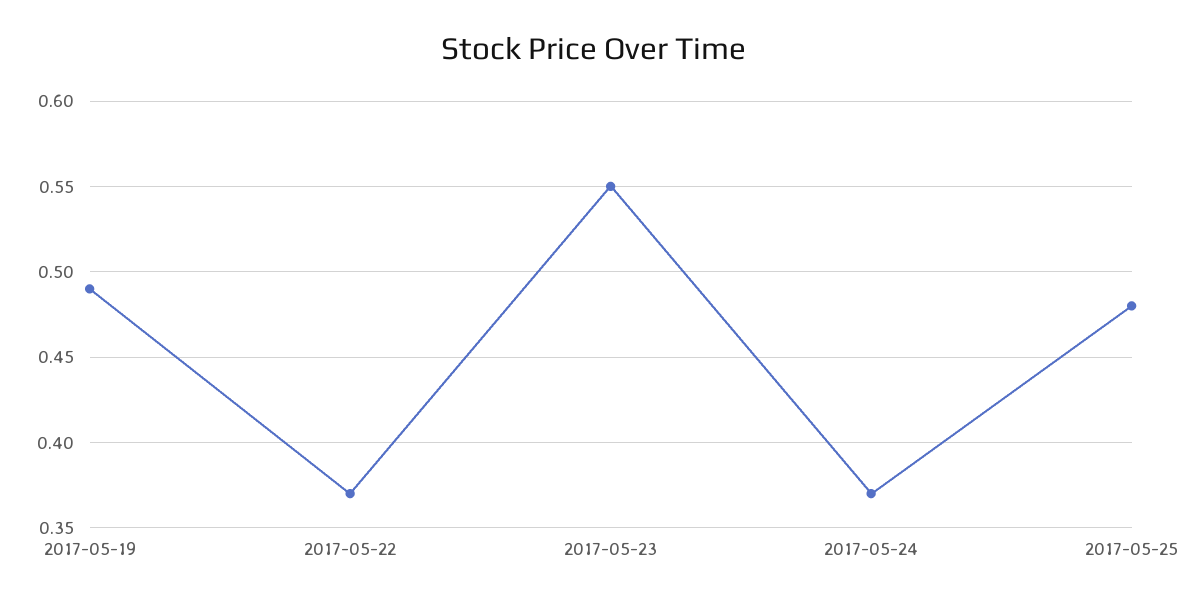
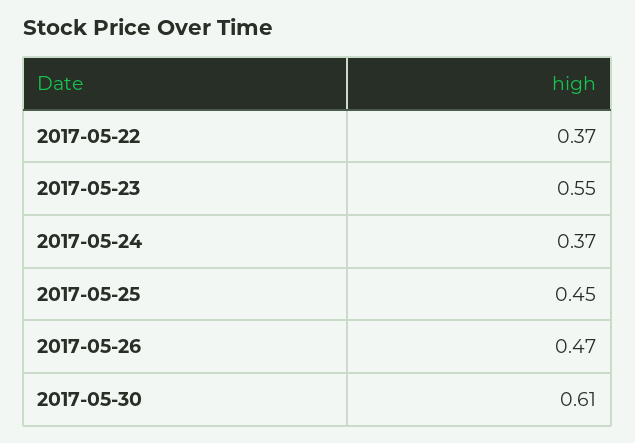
2017-05-19: 0.49 -> none
2017-05-25: 0.48 -> 0.45
2017-05-26: none -> 0.47
2017-05-30: none -> 0.61

